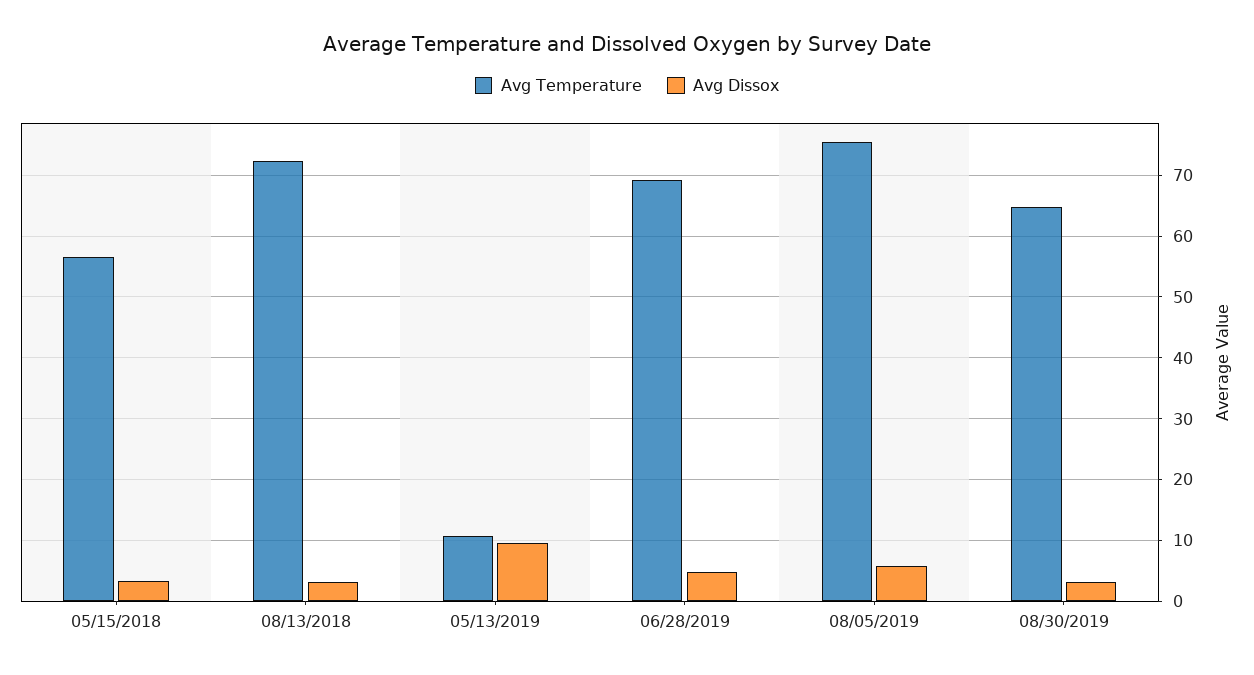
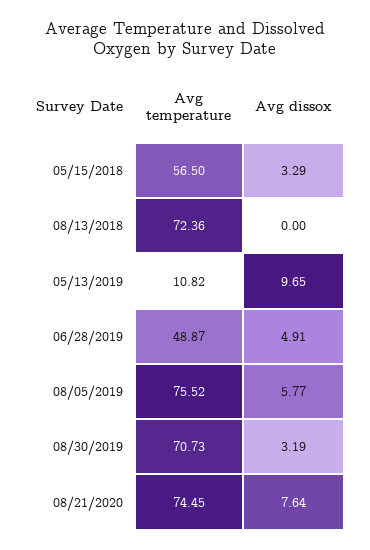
Avg Dissox, 08/13/2018: 3 -> 0
Avg Temperature, 06/28/2019: 69 -> 48.87
Avg Temperature, 08/30/2019: 65 -> 70.73
Avg Temperature, 08/21/2020: none -> 74.45
Avg Dissox, 08/21/2020: none -> 7.64

